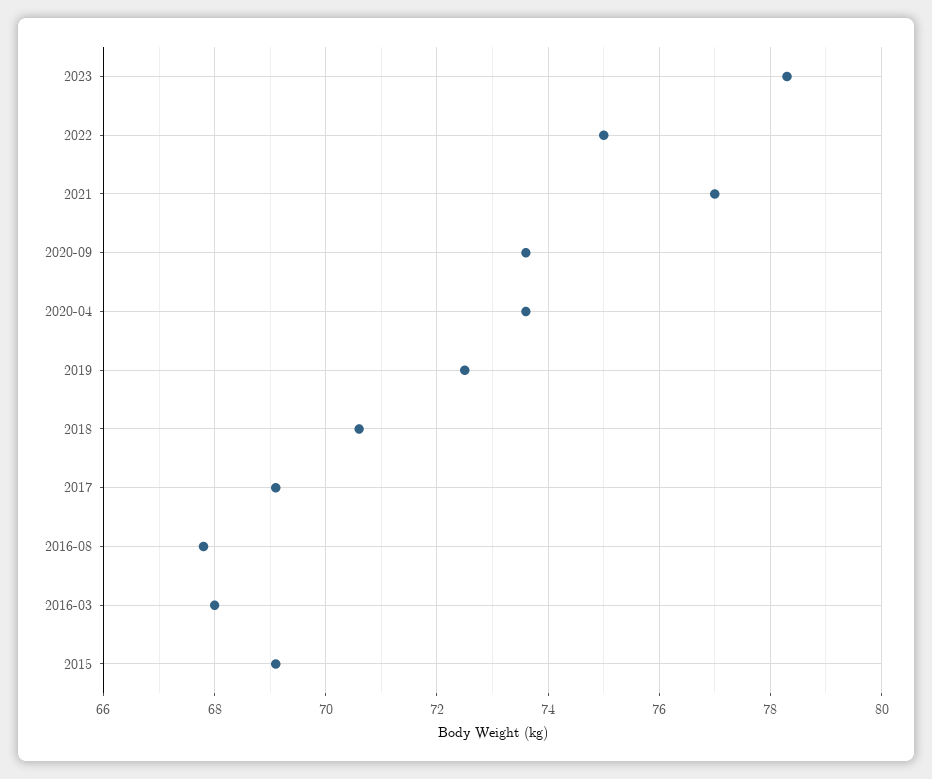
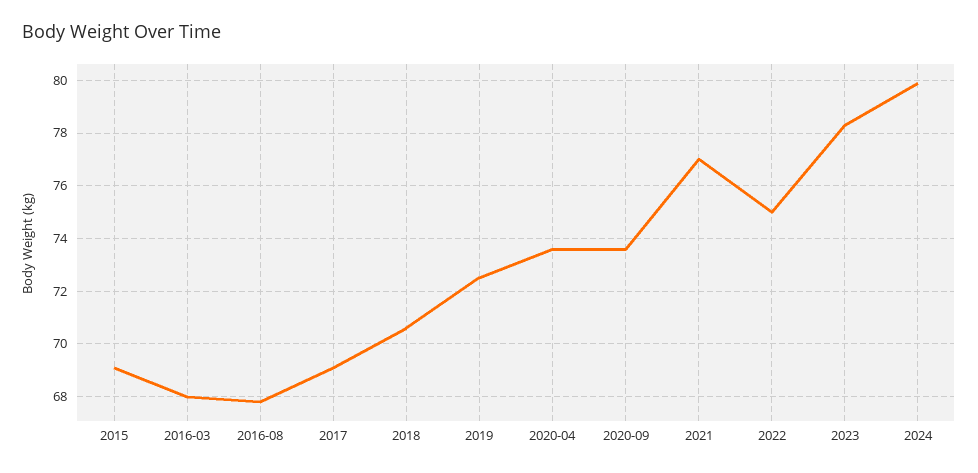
2024: none -> 80

